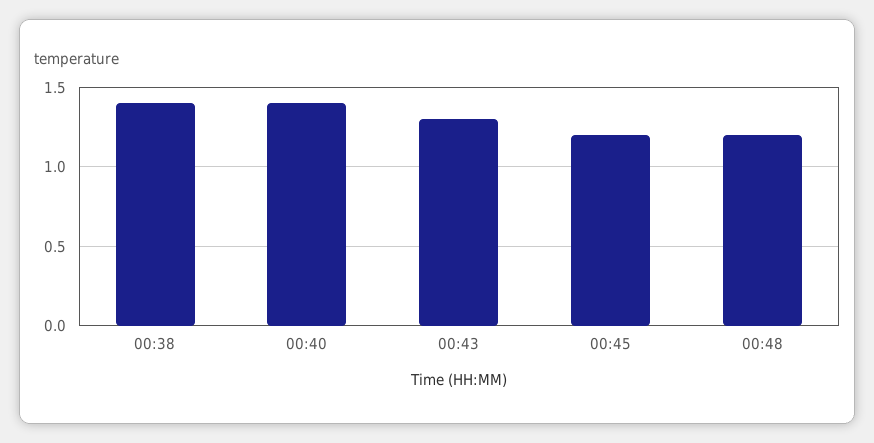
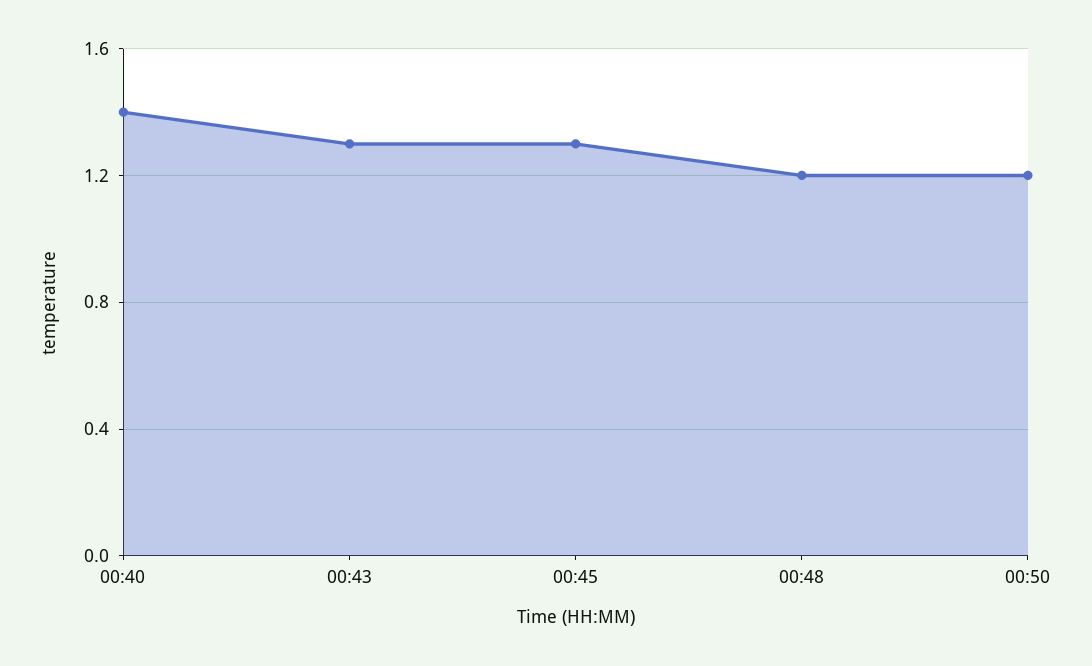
00:38: 1.4 -> none
00:45: 1.2 -> 1.3
00:50: none -> 1.2

